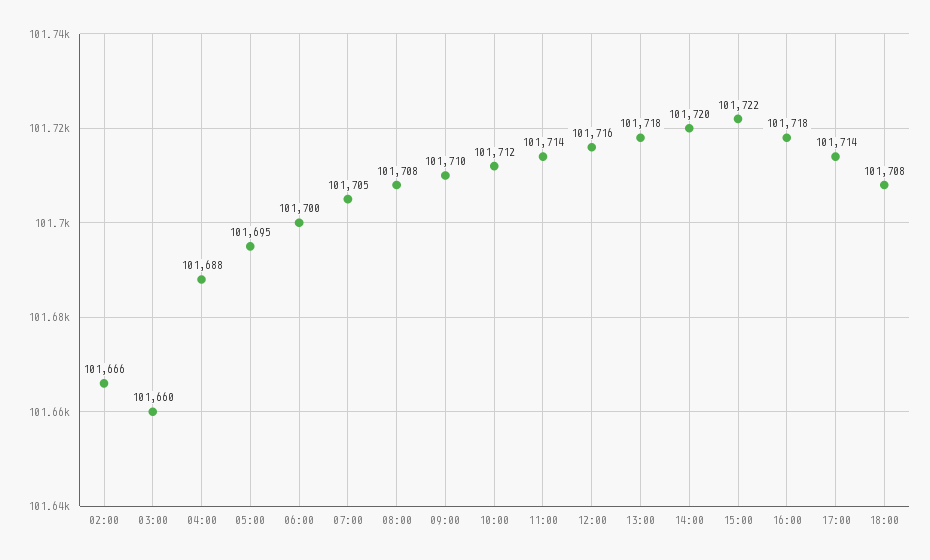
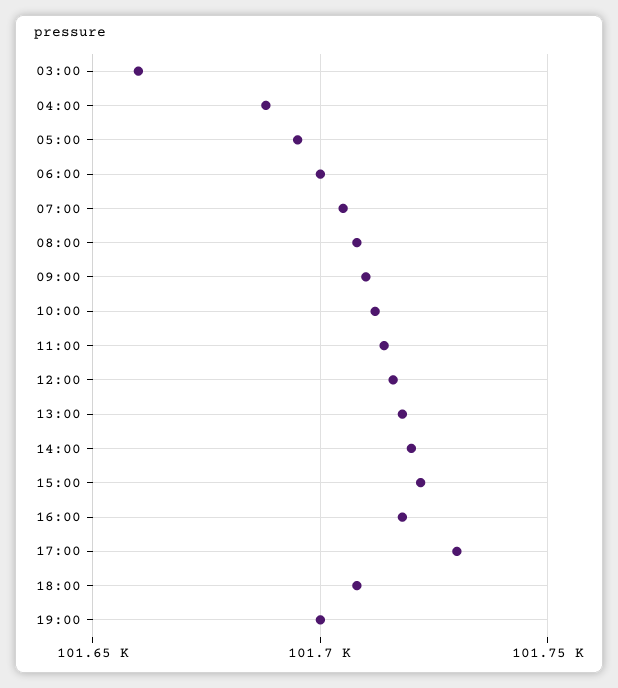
02:00: 101666 -> none
17:00: 101714 -> 101730
19:00: none -> 101700

